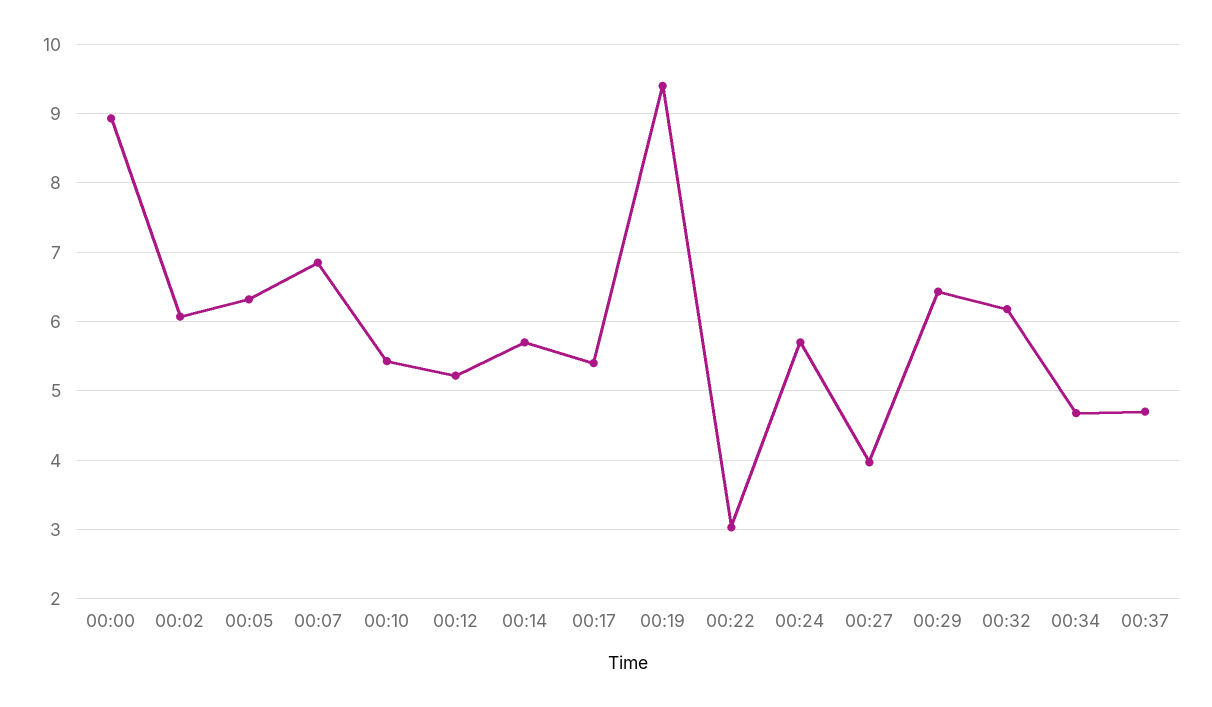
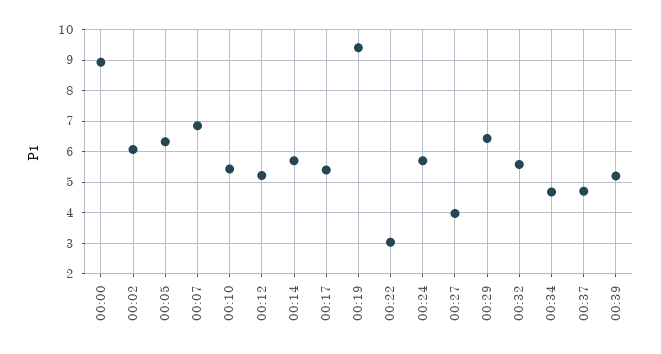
00:32: 6.2 -> 5.6
00:39: none -> 5.2

